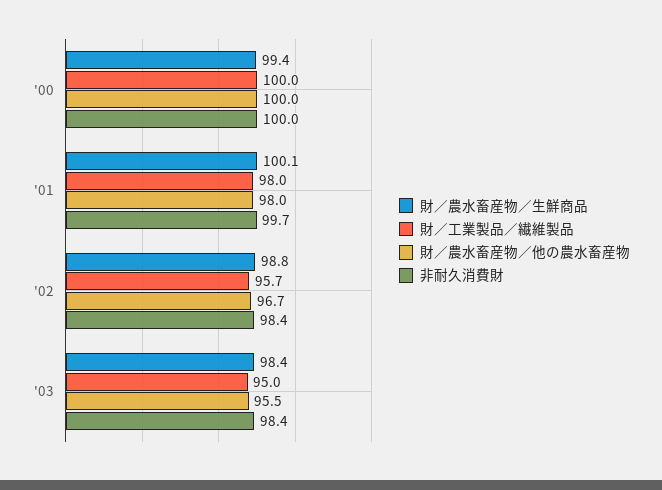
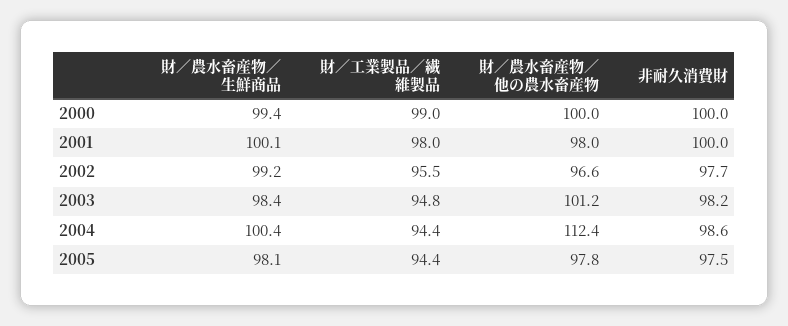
財／工業製品／繊維製品, '00: 100 -> 99
非耐久消費財, '01: 99.7 -> 100
財／農水畜産物／生鮮商品, '02: 98.8 -> 99.2
財／工業製品／繊維製品, '02: 95.7 -> 95.5
財／農水畜産物／他の農水畜産物, '02: 96.7 -> 96.6
非耐久消費財, '02: 98.4 -> 97.7
財／工業製品／繊維製品, '03: 95 -> 94.8
財／農水畜産物／他の農水畜産物, '03: 95.5 -> 101.2
非耐久消費財, '03: 98.4 -> 98.2
財／農水畜産物／生鮮商品, 2004: none -> 100.4
財／工業製品／繊維製品, 2004: none -> 94.4
財／農水畜産物／他の農水畜産物, 2004: none -> 112.4
非耐久消費財, 2004: none -> 98.6
財／農水畜産物／生鮮商品, 2005: none -> 98.1
財／工業製品／繊維製品, 2005: none -> 94.4
財／農水畜産物／他の農水畜産物, 2005: none -> 97.8
非耐久消費財, 2005: none -> 97.5

